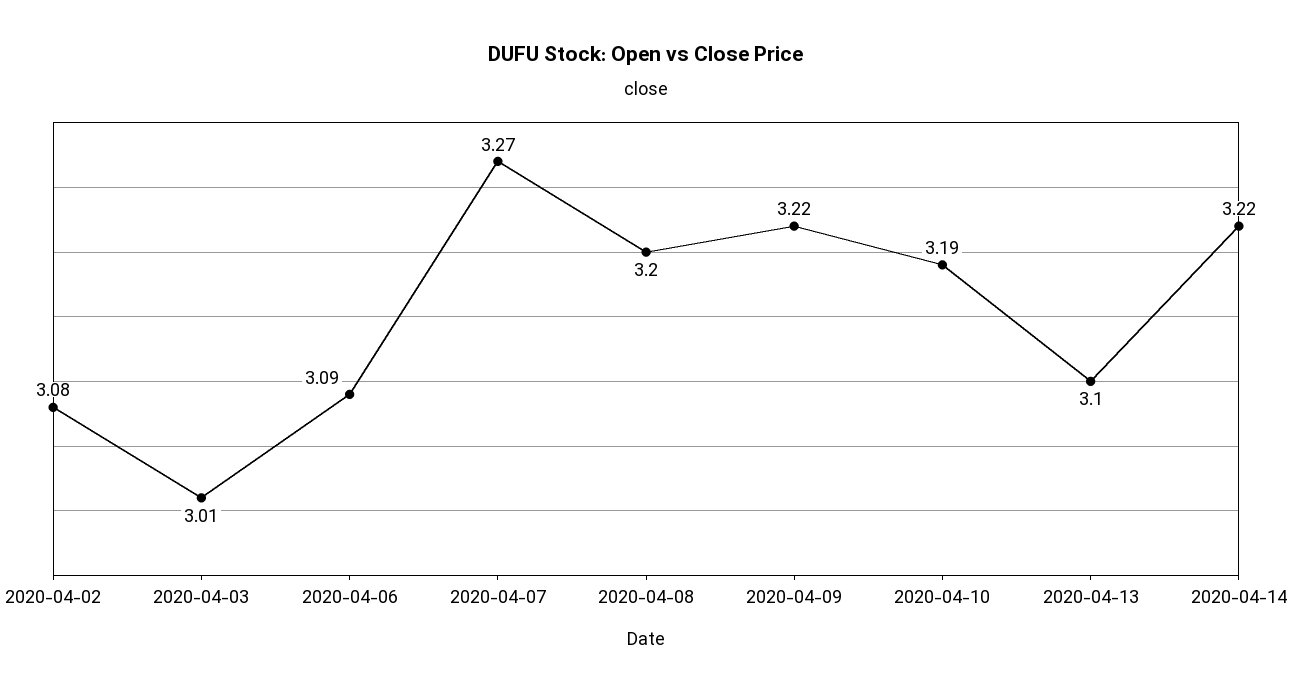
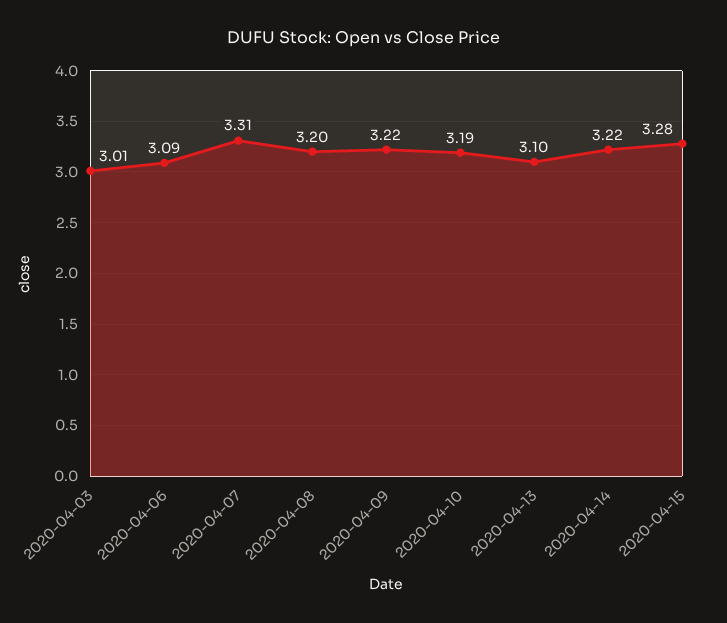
2020-04-02: 3.08 -> none
2020-04-07: 3.27 -> 3.31
2020-04-15: none -> 3.28

